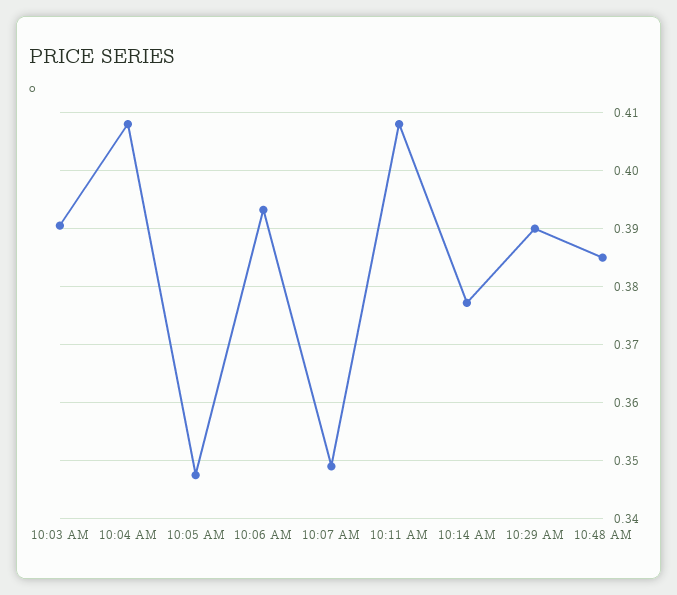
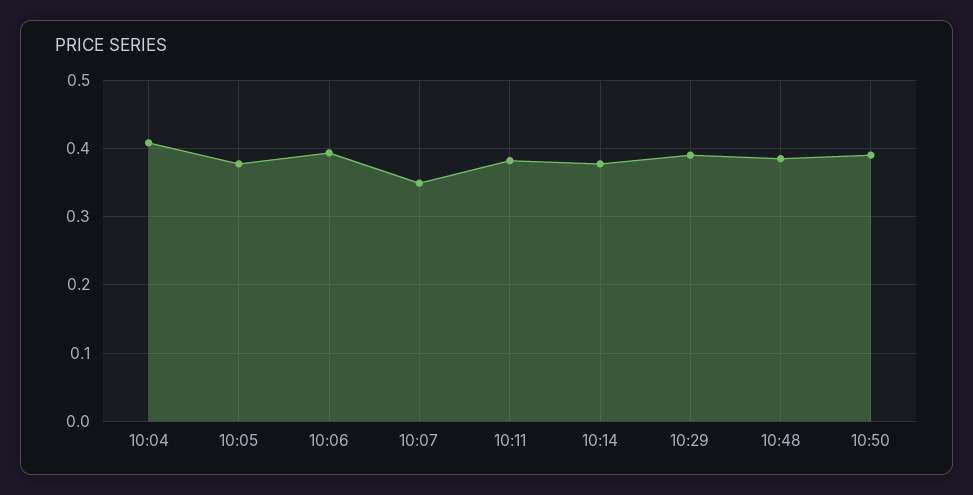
10:03 AM: 0.39 -> none
10:05 AM: 0.348 -> 0.38
10:11 AM: 0.408 -> 0.38
10:50: none -> 0.39

